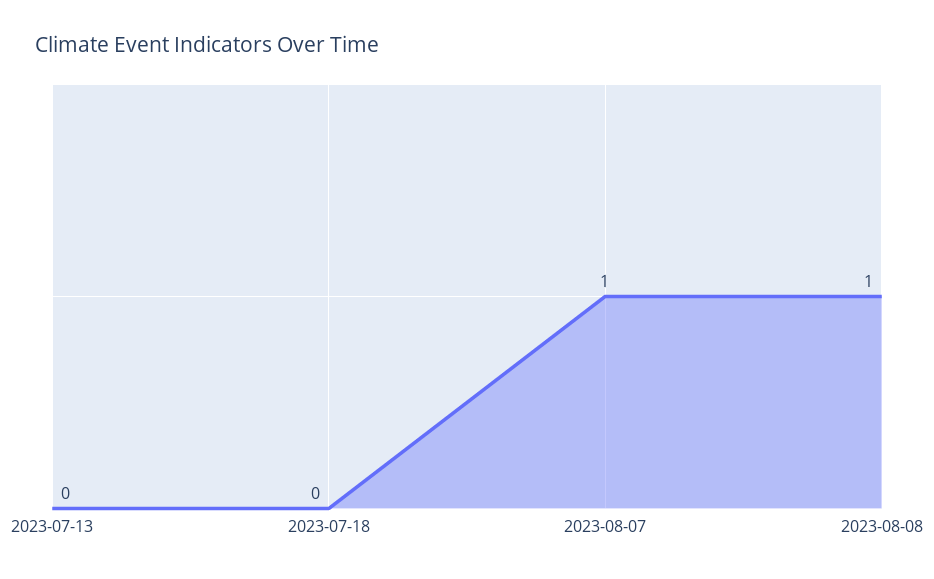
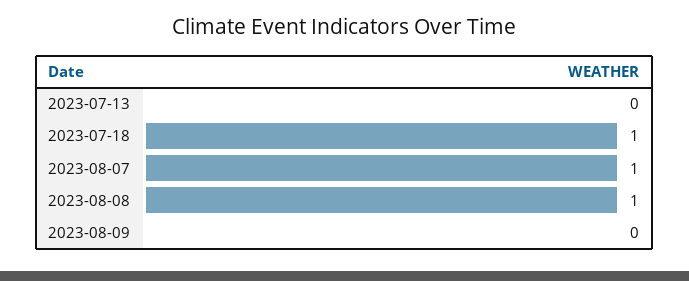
2023-07-18: 0 -> 1
2023-08-09: none -> 0

